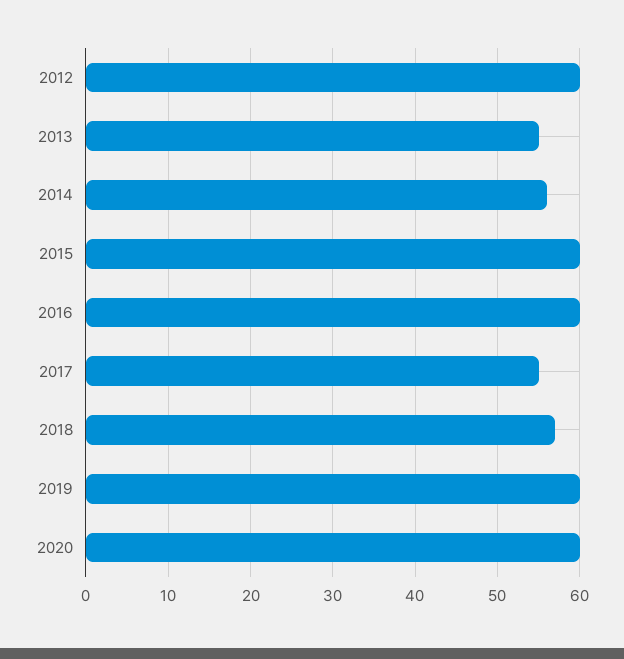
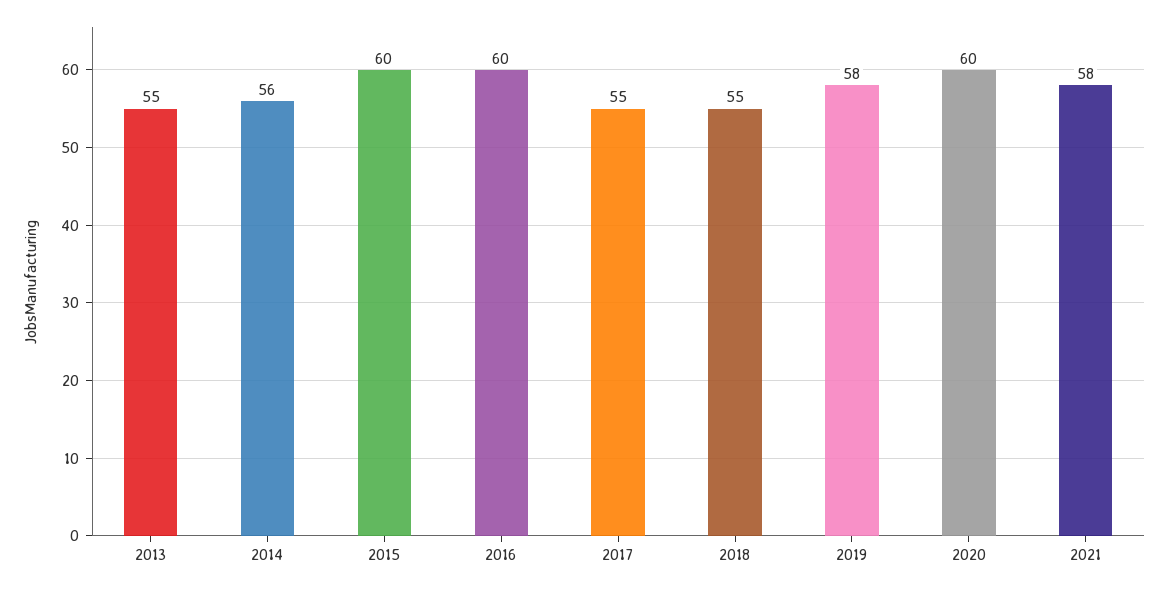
2012: 60 -> none
2018: 57 -> 55
2019: 60 -> 58
2021: none -> 58

